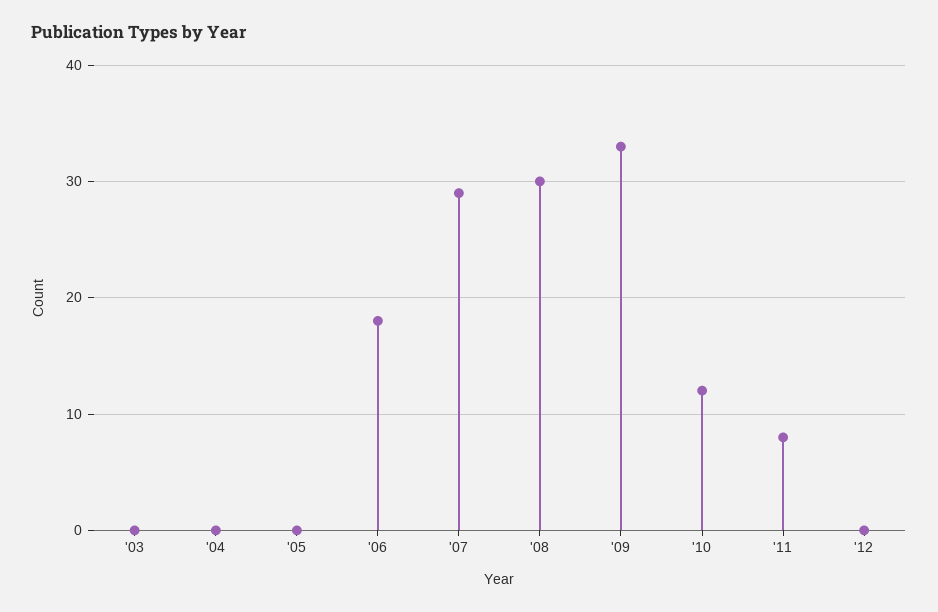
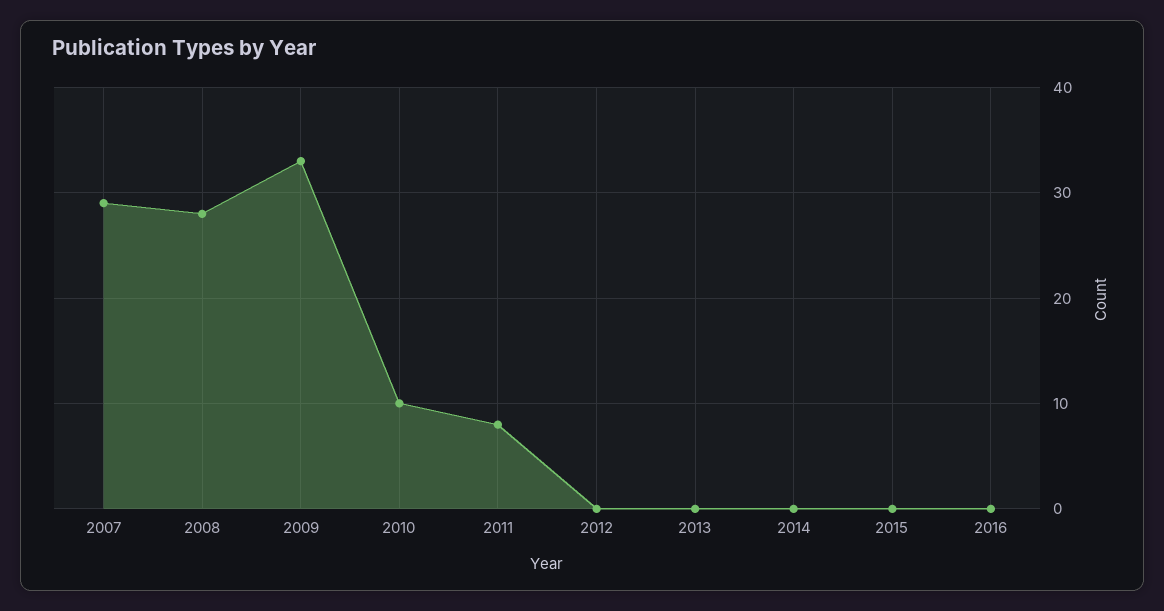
'03: 0 -> none
'04: 0 -> none
'05: 0 -> none
'06: 18 -> none
'08: 30 -> 28
'10: 12 -> 10
2013: none -> 0
2014: none -> 0
2015: none -> 0
2016: none -> 0

